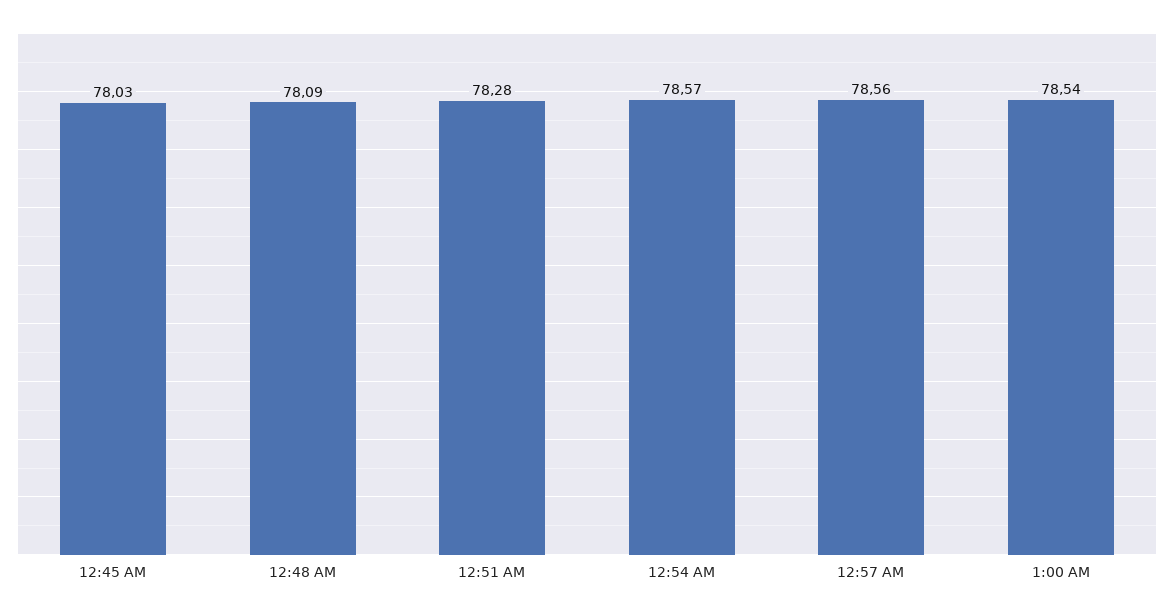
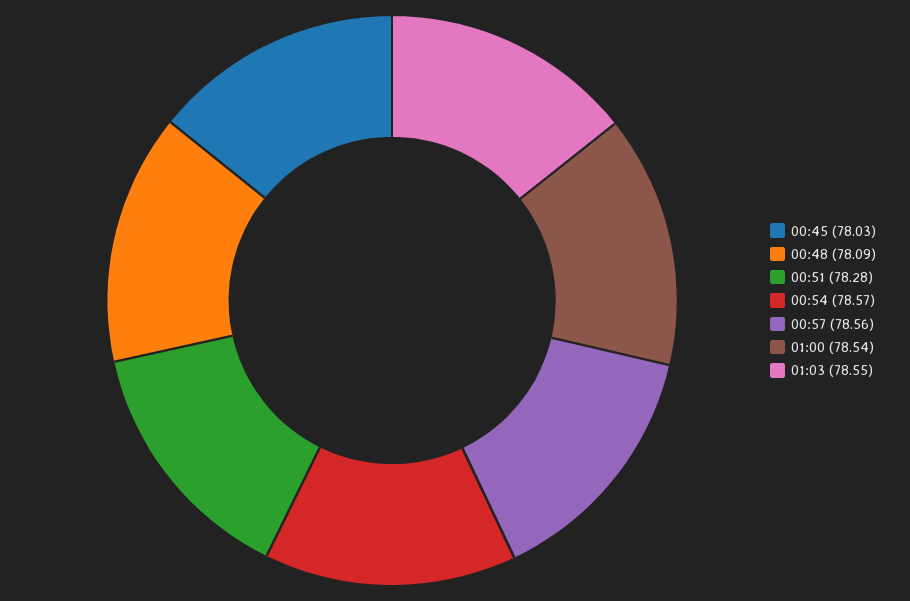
01:03: none -> 78.55

